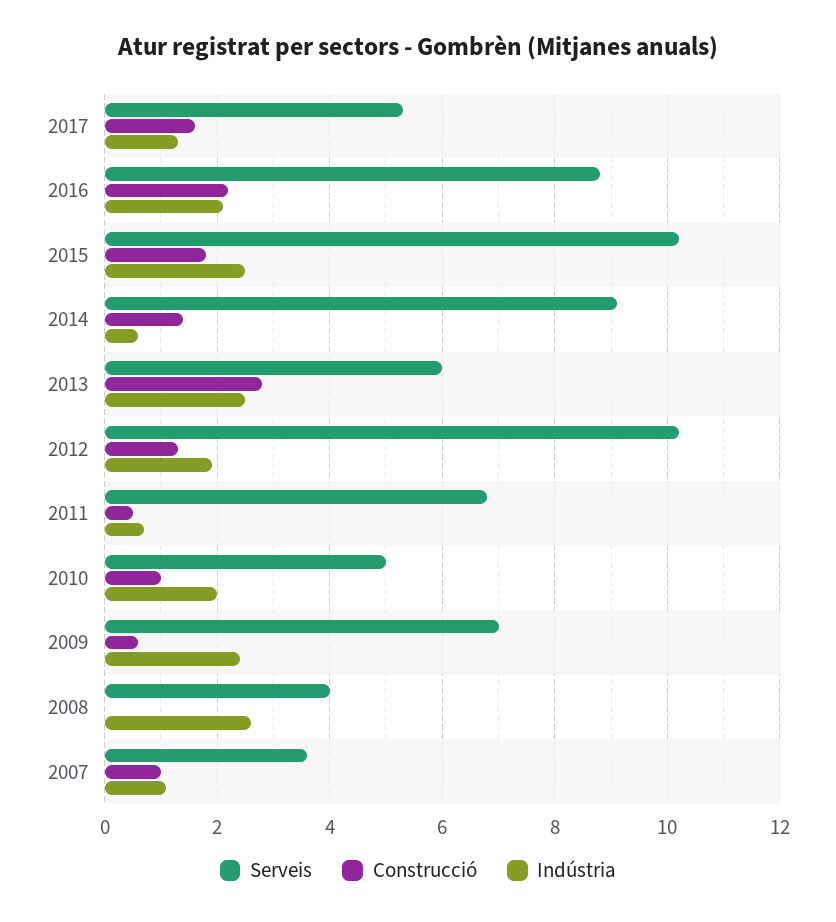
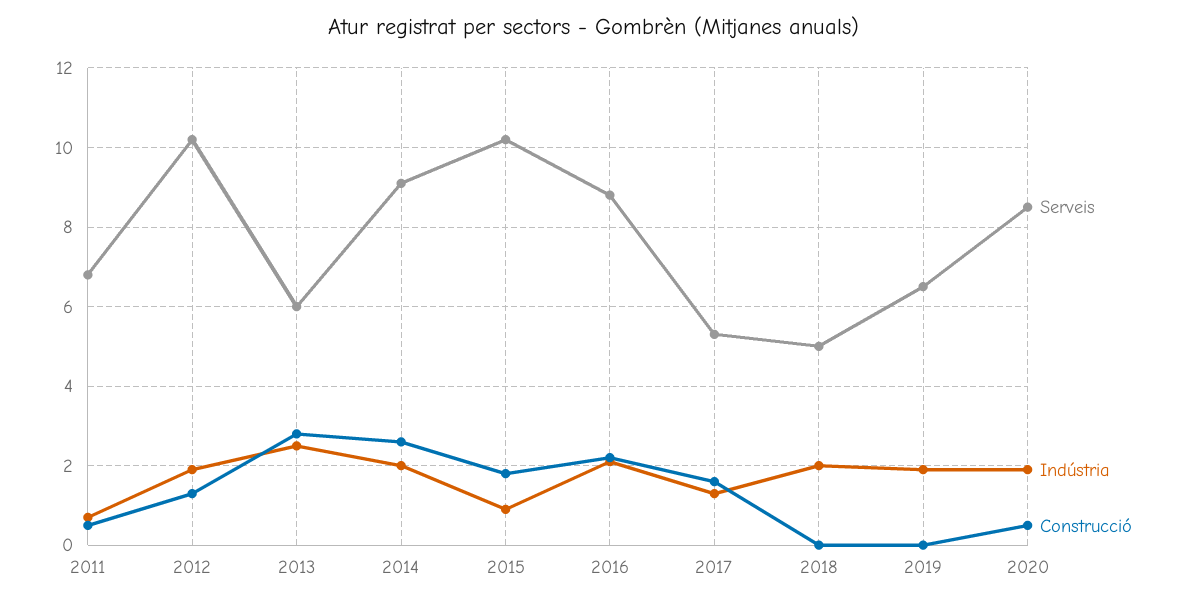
Indústria, 2015: 2.5 -> 1
Construcció, 2014: 1.5 -> 2.5
Indústria, 2014: 0.5 -> 2
Serveis, 2010: 5 -> none
Construcció, 2010: 1 -> none
Indústria, 2010: 2 -> none
Serveis, 2009: 7 -> none
Construcció, 2009: 0.5 -> none
Indústria, 2009: 2.5 -> none
Serveis, 2008: 4 -> none
Construcció, 2008: 0 -> none
Indústria, 2008: 2.5 -> none
Serveis, 2007: 3.5 -> none
Construcció, 2007: 1 -> none
Indústria, 2007: 1 -> none
Serveis, 2018: none -> 5
Indústria, 2018: none -> 2
Construcció, 2018: none -> 0
Serveis, 2019: none -> 6.5
Indústria, 2019: none -> 2
Construcció, 2019: none -> 0
Serveis, 2020: none -> 8.5
Indústria, 2020: none -> 2
Construcció, 2020: none -> 0.5

